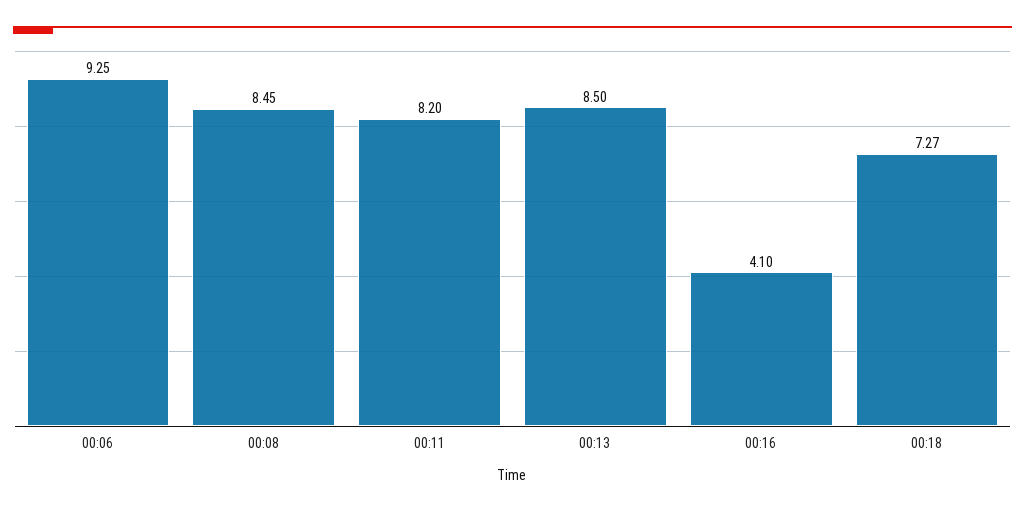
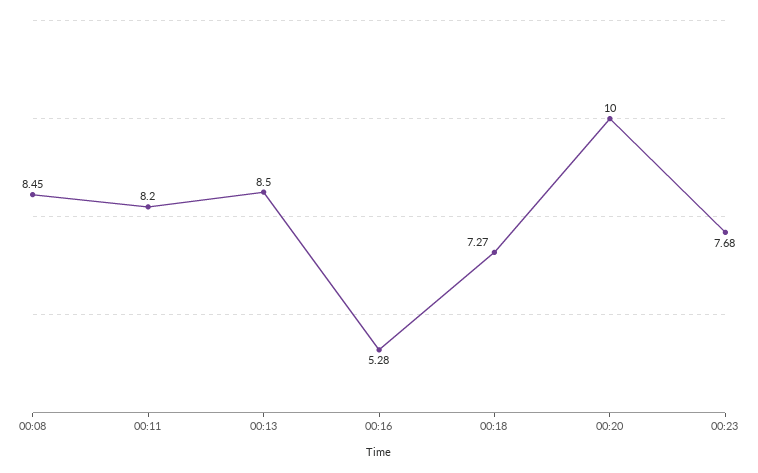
00:06: 9.25 -> none
00:16: 4.1 -> 5.28
00:20: none -> 10
00:23: none -> 7.68

